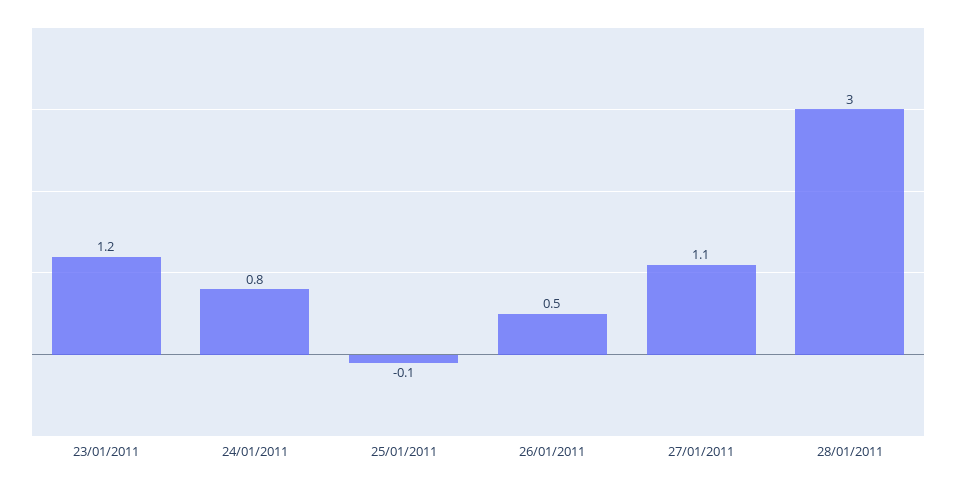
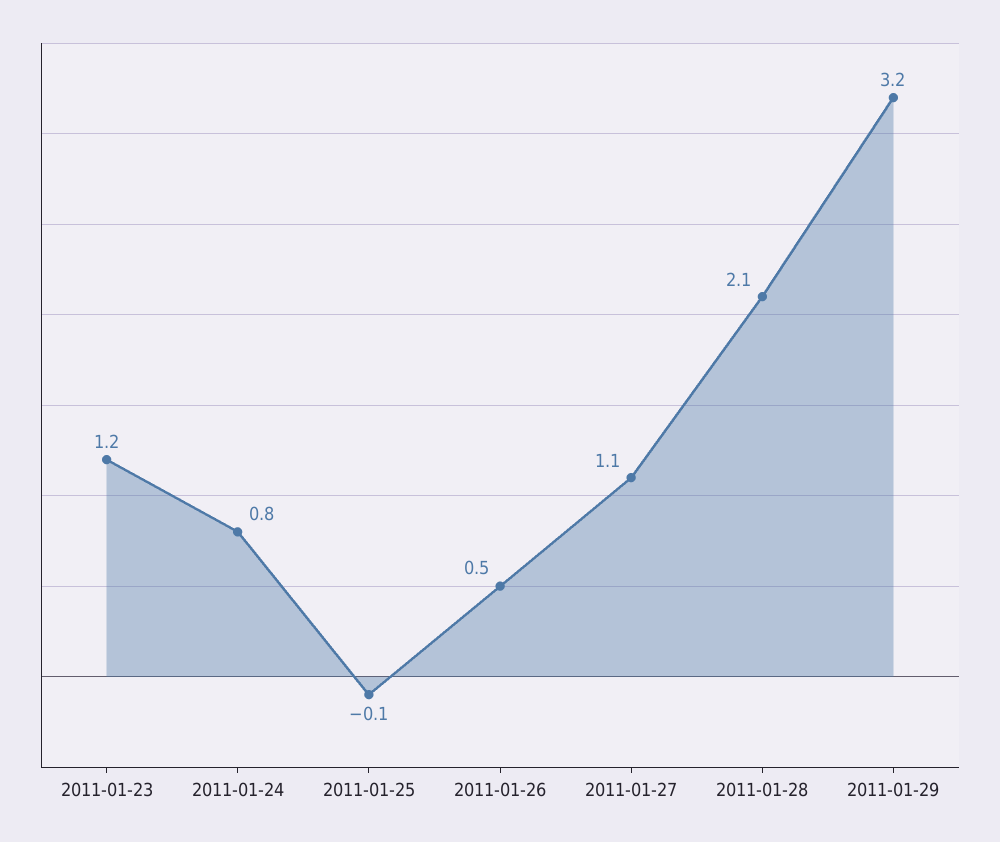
28/01/2011: 3 -> 2.1
2011-01-29: none -> 3.2

